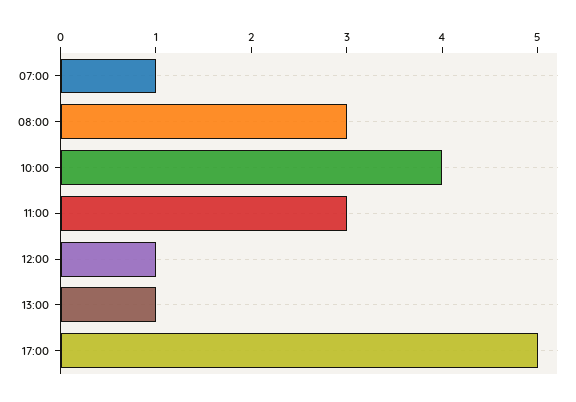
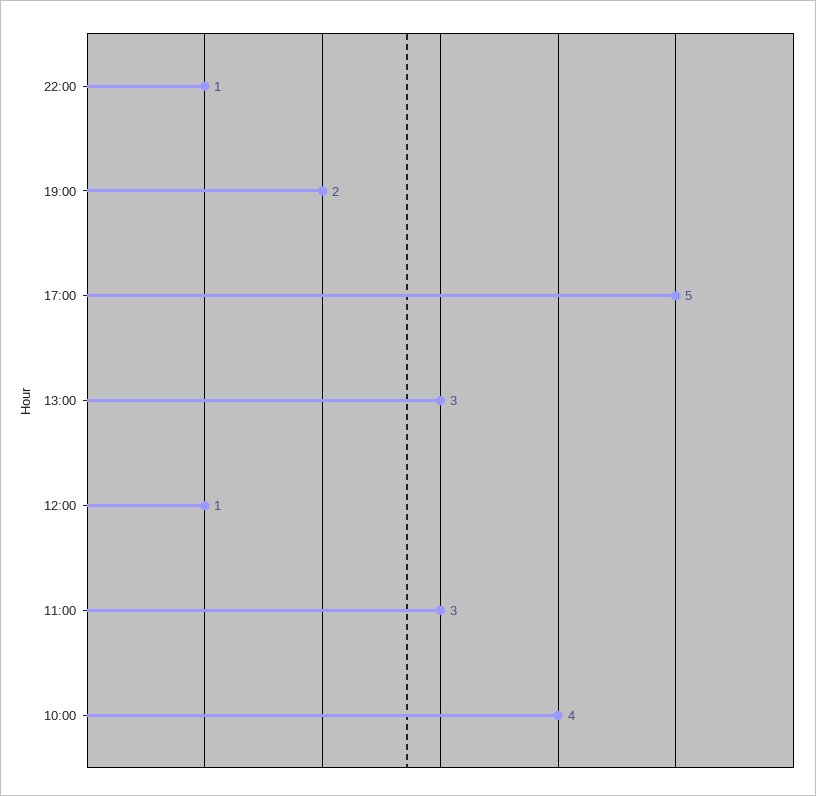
07:00: 1 -> none
08:00: 3 -> none
13:00: 1 -> 3
22:00: none -> 1
19:00: none -> 2

